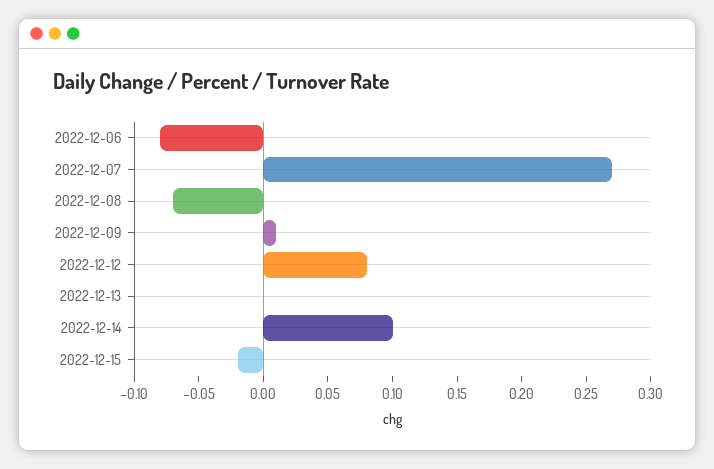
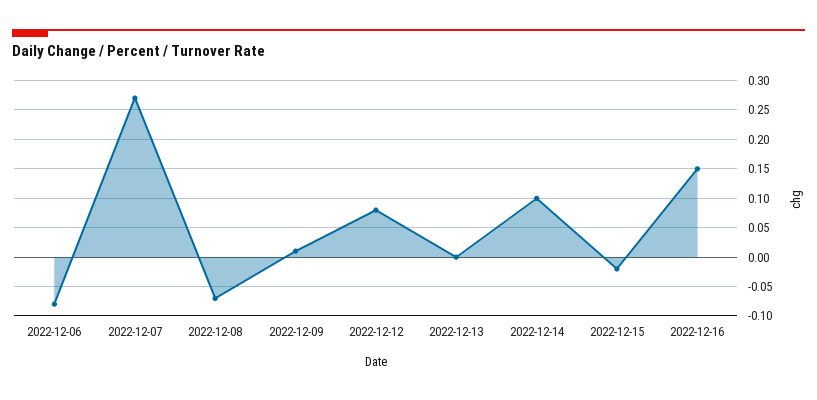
2022-12-16: none -> 0.15

